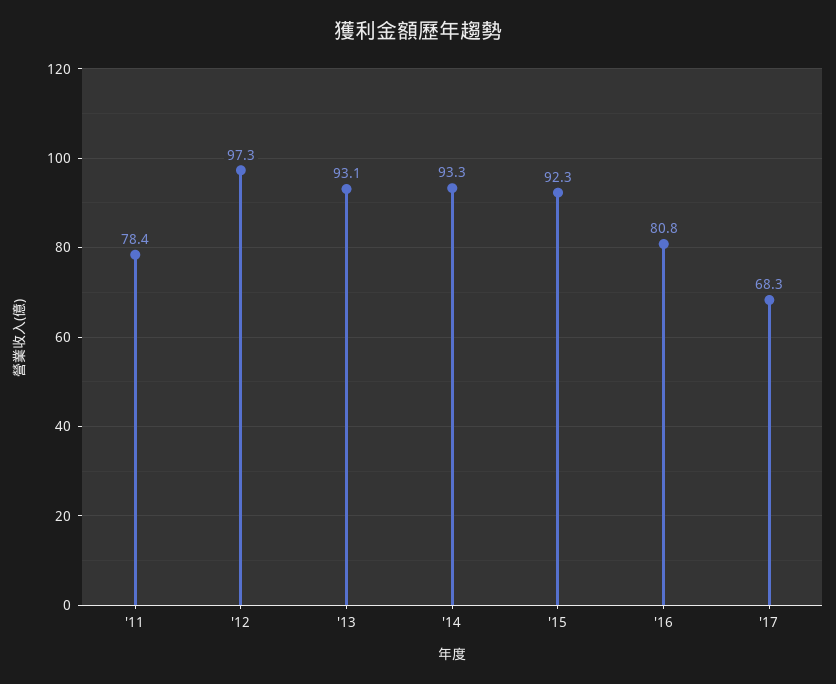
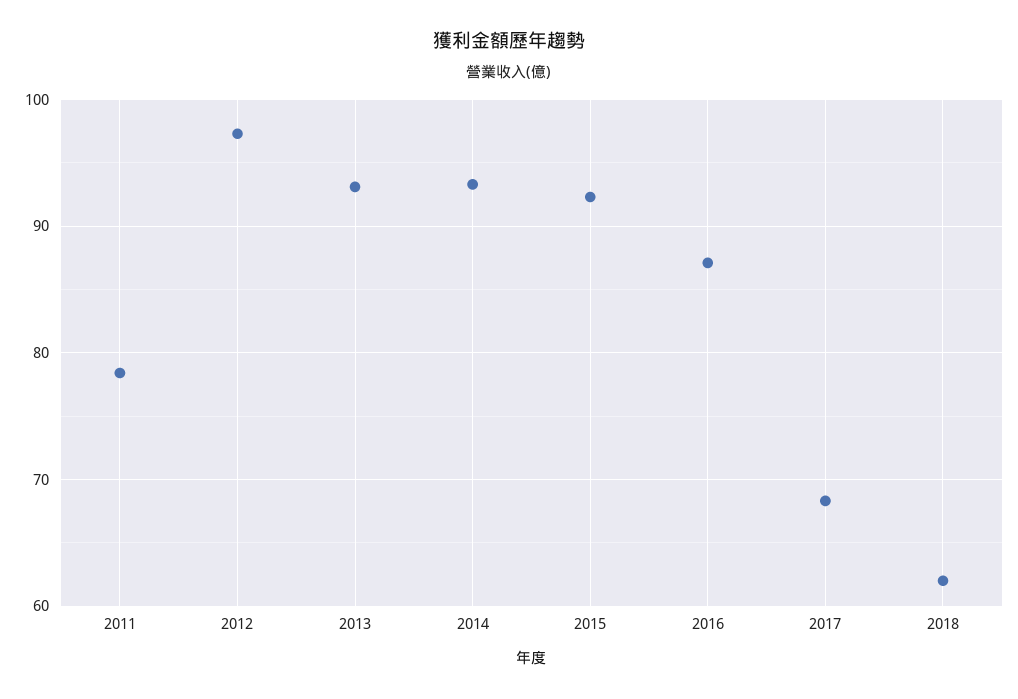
'16: 80.8 -> 87
2018: none -> 62

